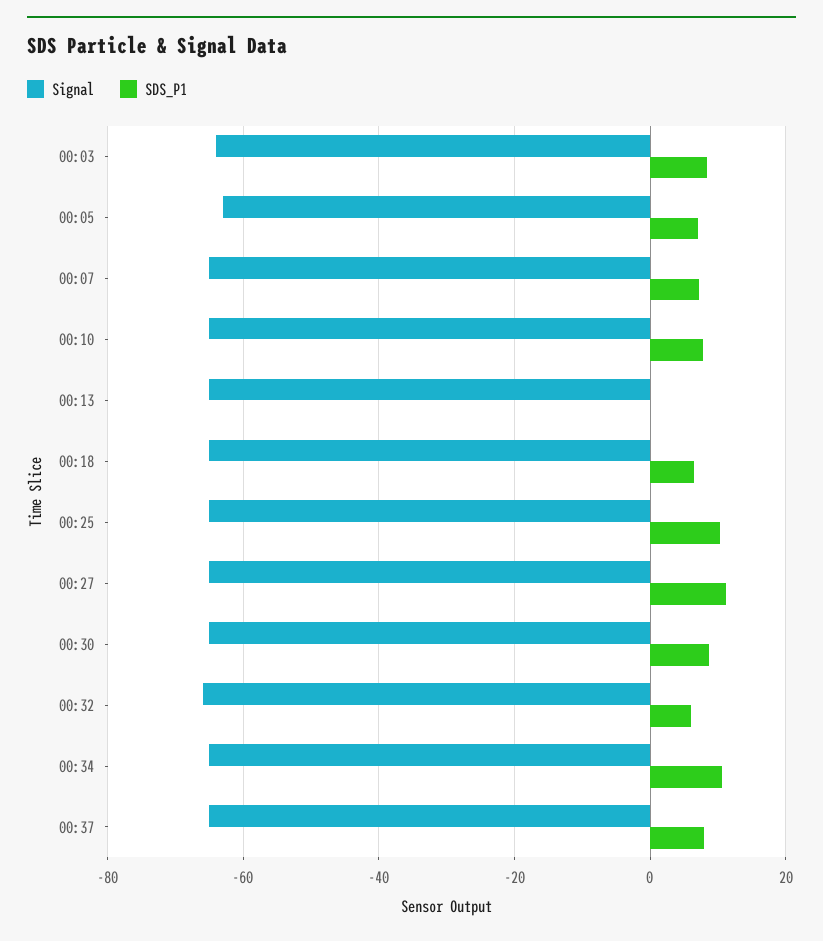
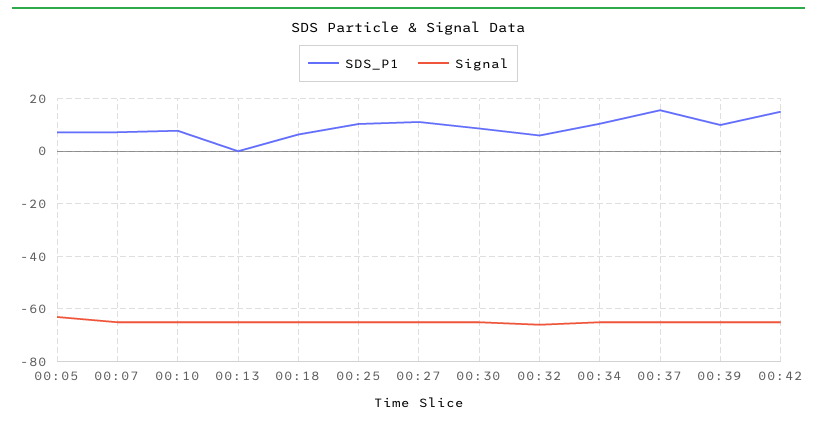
Signal, 00:03: -64 -> none
SDS_P1, 00:03: 8 -> none
SDS_P1, 00:37: 8 -> 15
SDS_P1, 00:39: none -> 10
Signal, 00:39: none -> -65
SDS_P1, 00:42: none -> 15
Signal, 00:42: none -> -65

